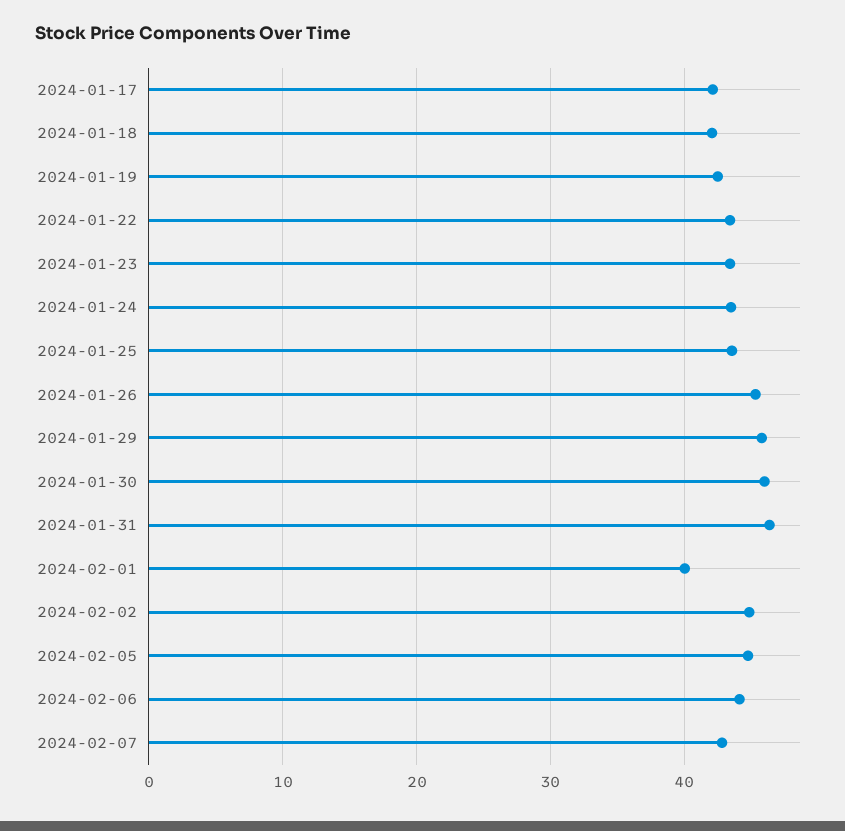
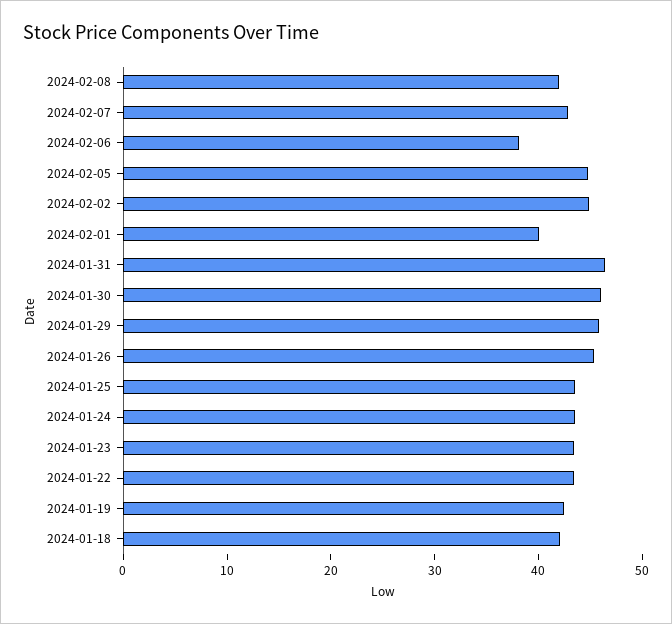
2024-01-17: 42 -> none
2024-02-06: 44 -> 38
2024-02-08: none -> 42

